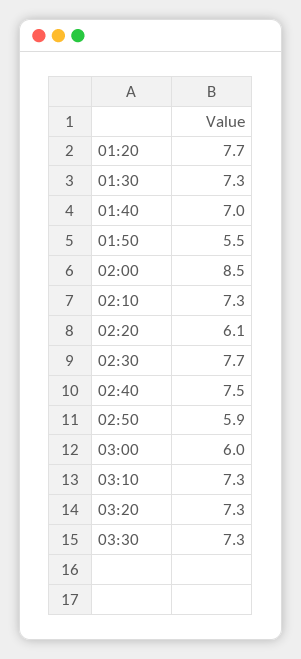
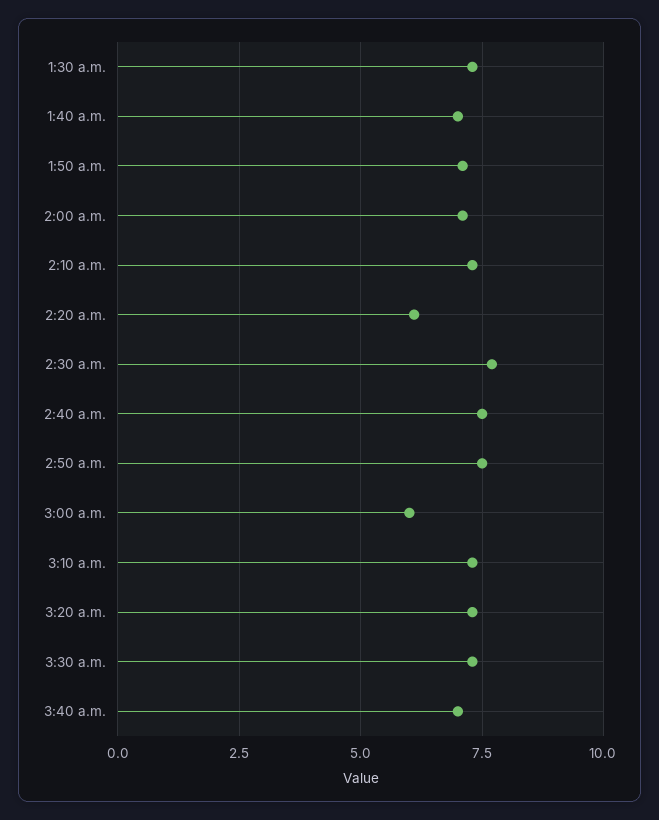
01:20: 7.7 -> none
01:50: 5.5 -> 7
02:00: 8.5 -> 7
02:50: 5.9 -> 7.5
3:40 a.m.: none -> 7

